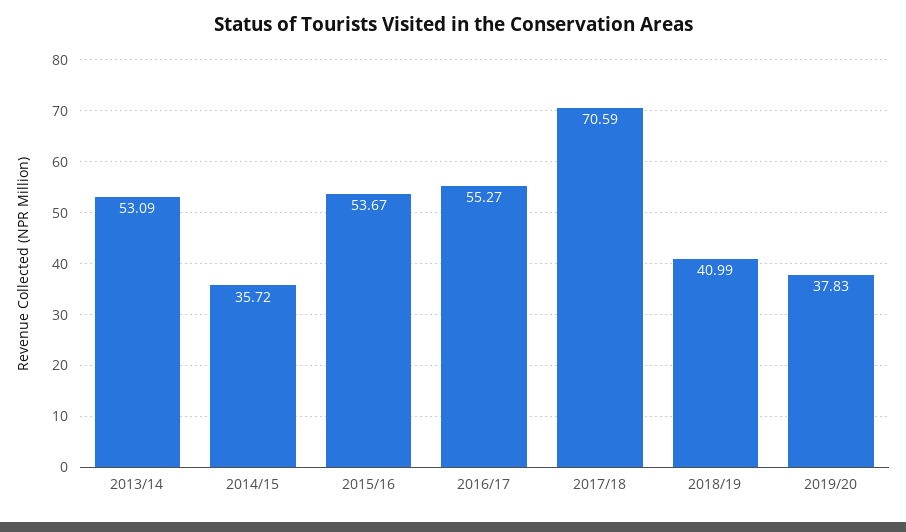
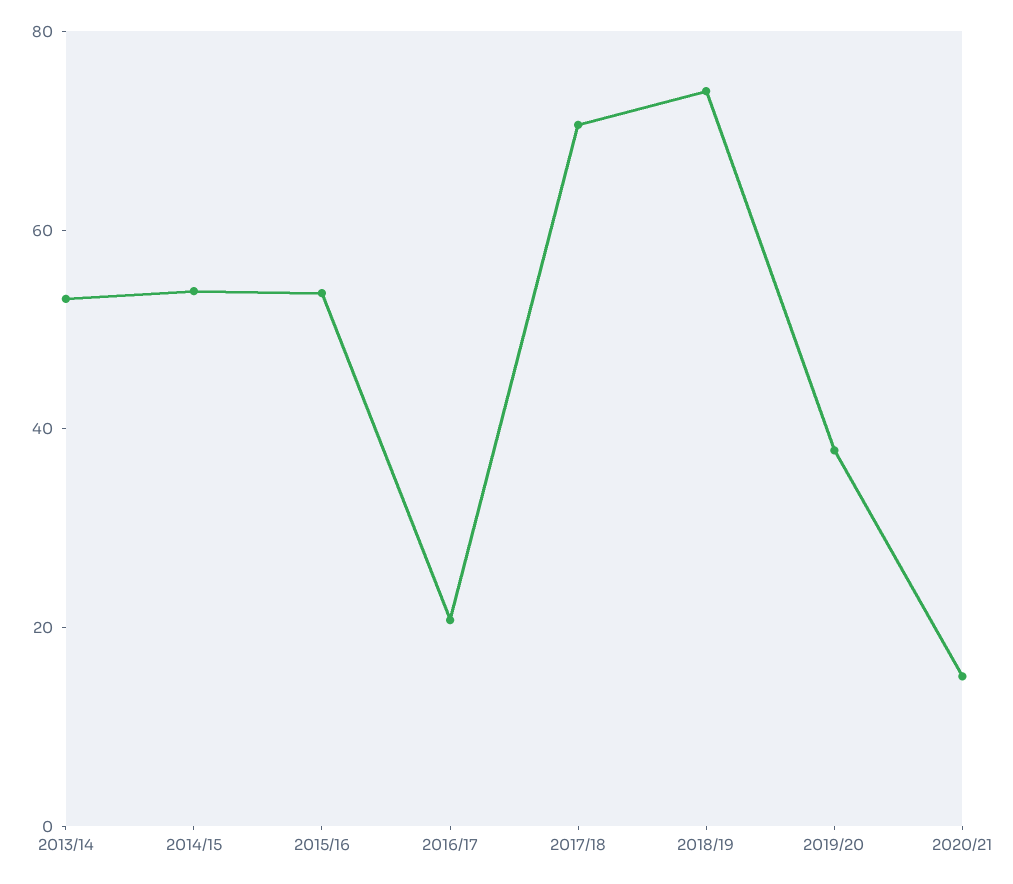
2014/15: 35.72 -> 55
2016/17: 55.27 -> 20
2018/19: 40.99 -> 75
2020/21: none -> 15

